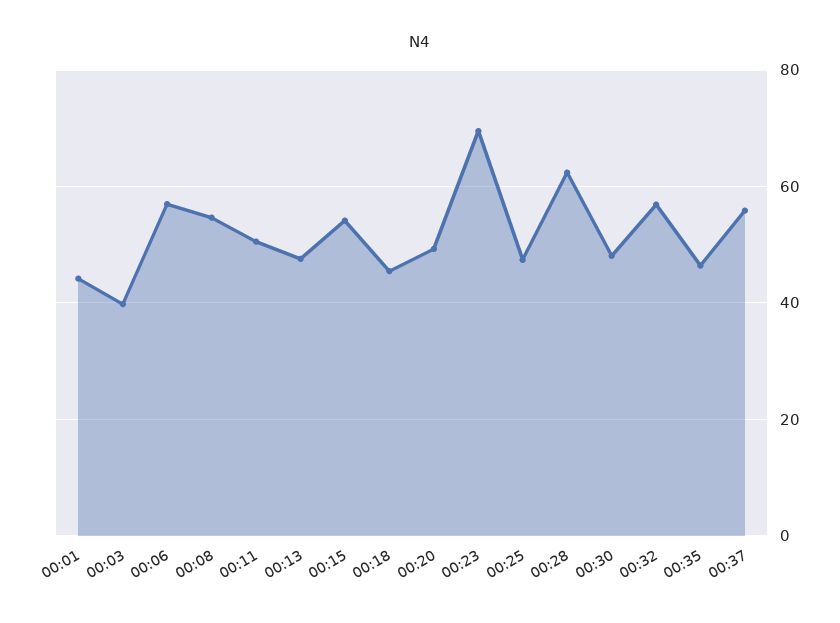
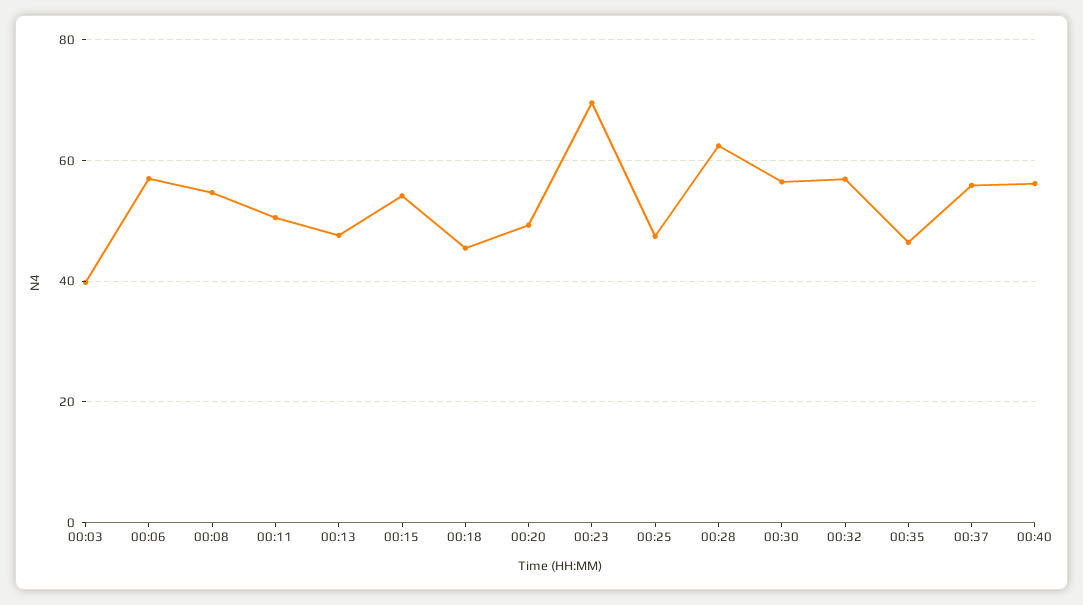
00:01: 44 -> none
00:30: 48 -> 56
00:40: none -> 56

